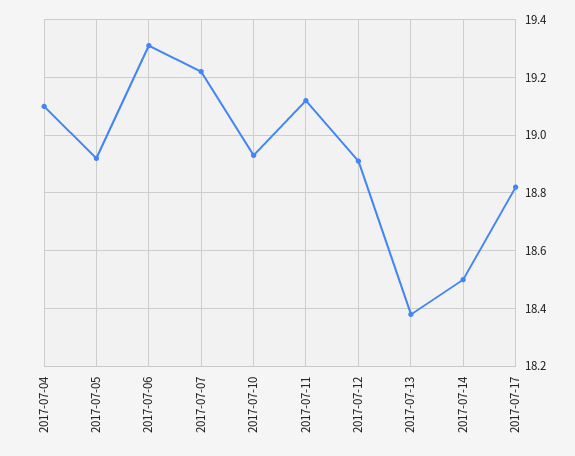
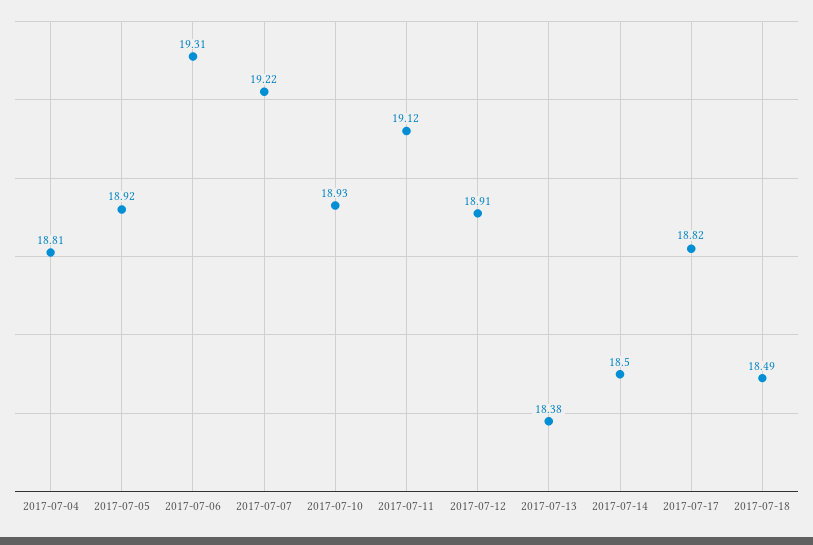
2017-07-04: 19.1 -> 18.81
2017-07-18: none -> 18.49

